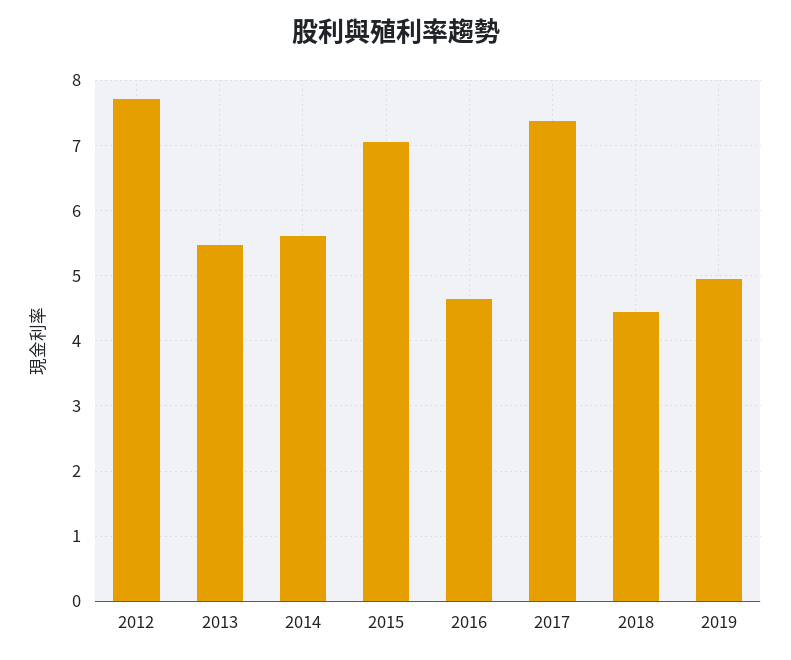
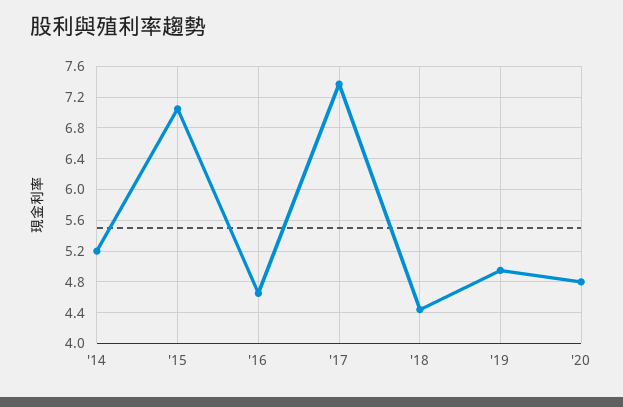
2012: 7.7 -> none
2013: 5.5 -> none
2014: 5.6 -> 5.2
'20: none -> 4.8

